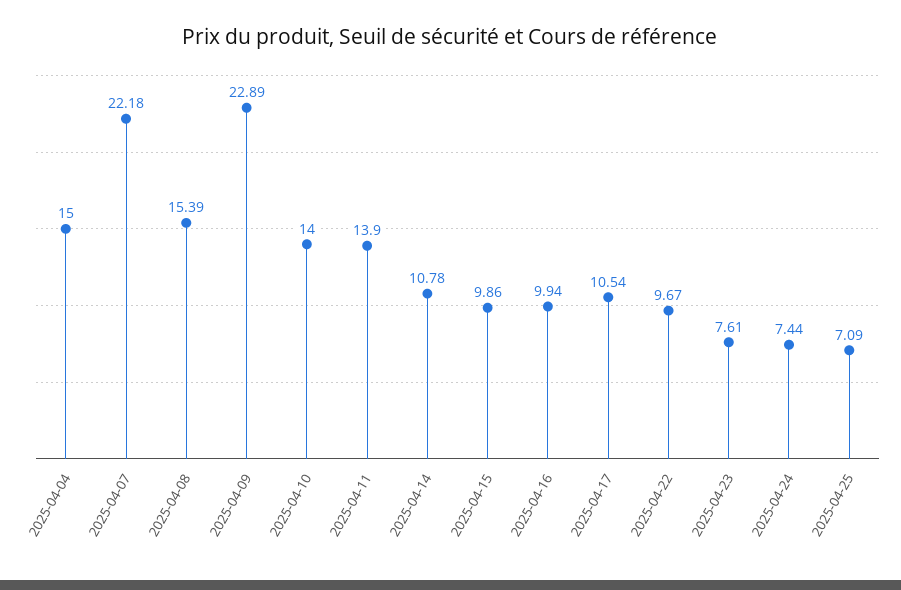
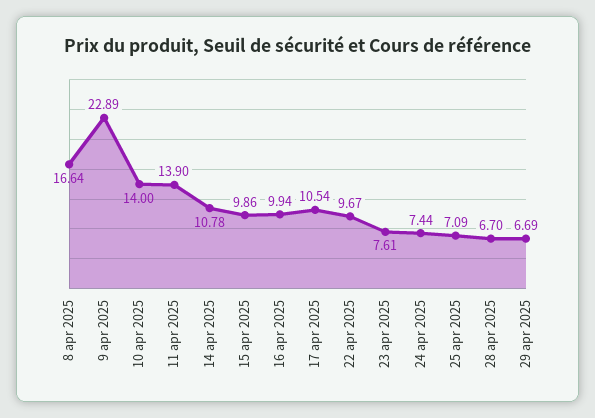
2025-04-04: 15 -> none
2025-04-07: 22.18 -> none
2025-04-08: 15.39 -> 16.64
28 apr 2025: none -> 6.7
29 apr 2025: none -> 6.69

